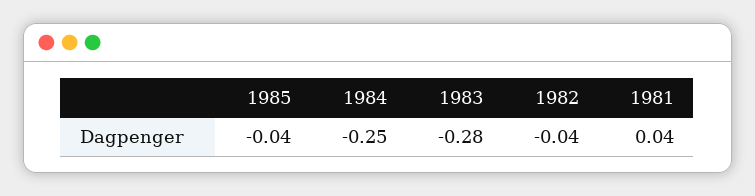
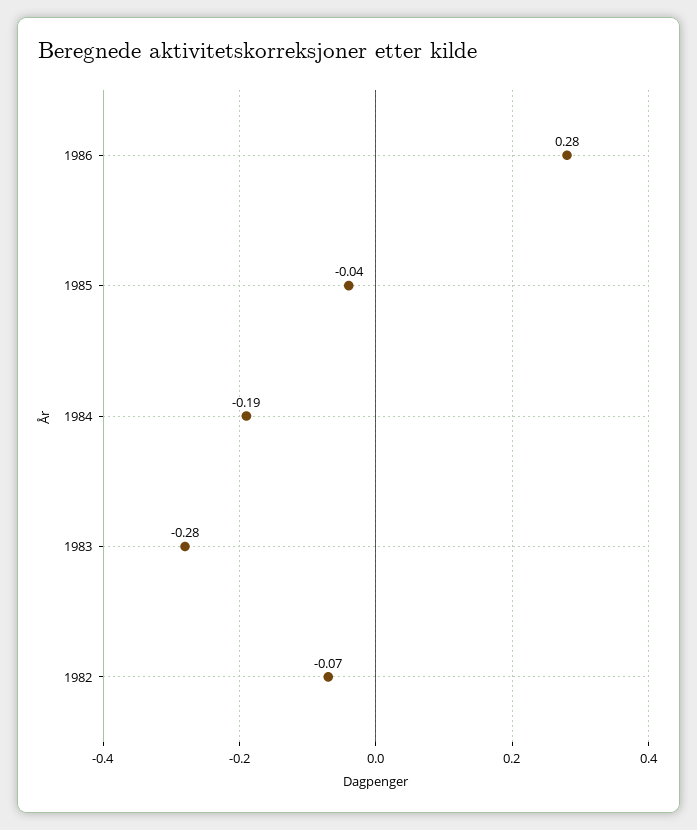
1984: -0.25 -> -0.19
1982: -0.04 -> -0.07
1981: 0.04 -> none
1986: none -> 0.28

